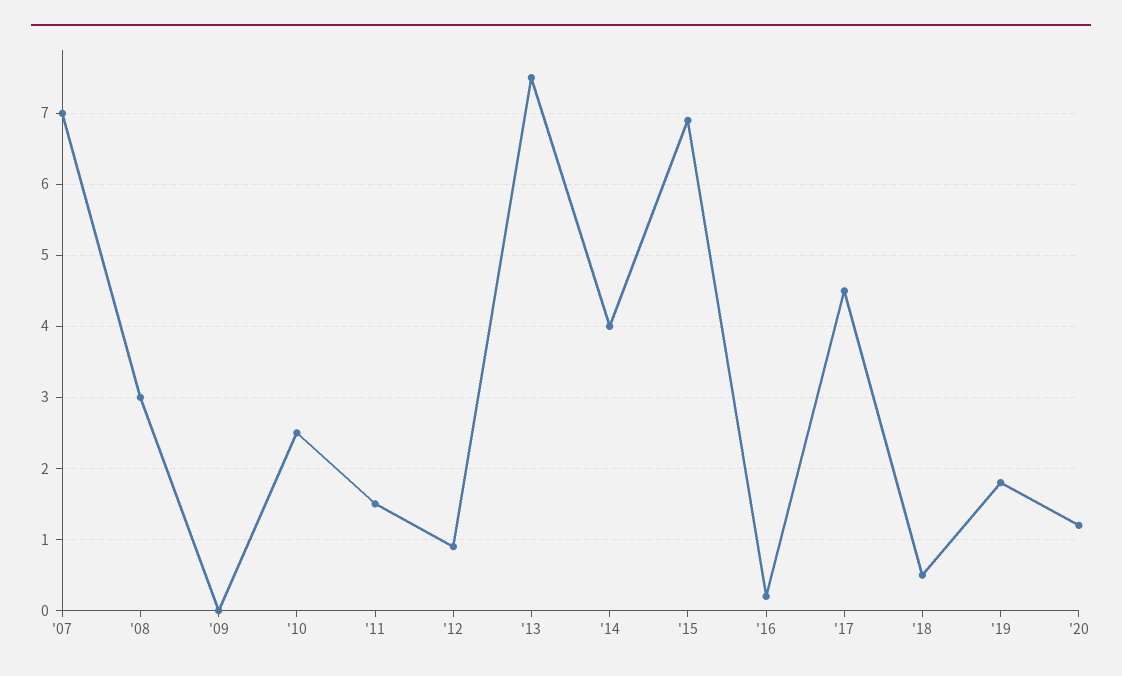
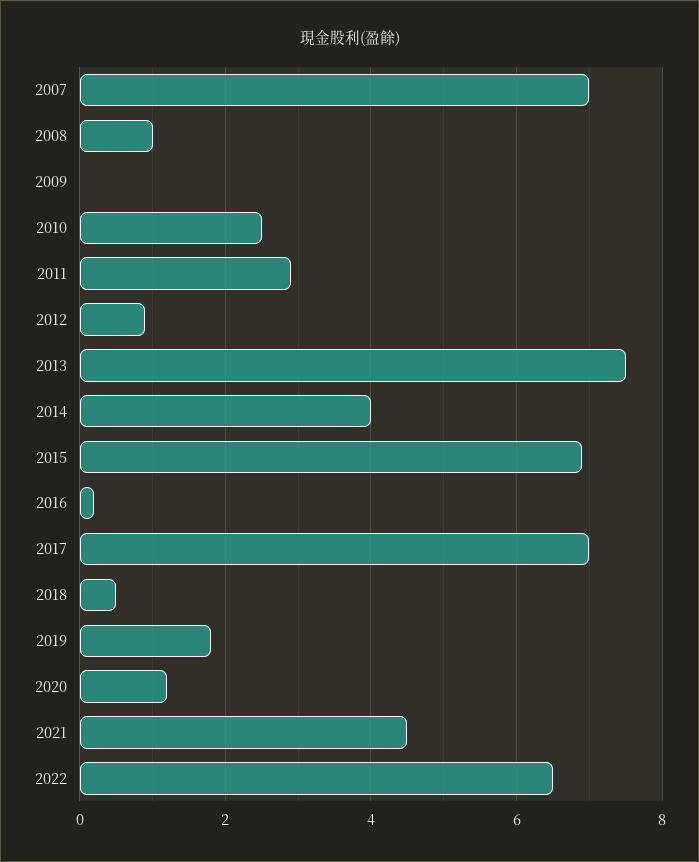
'08: 3 -> 1
'11: 1.5 -> 3
'17: 4.5 -> 7
2021: none -> 4.5
2022: none -> 6.5

